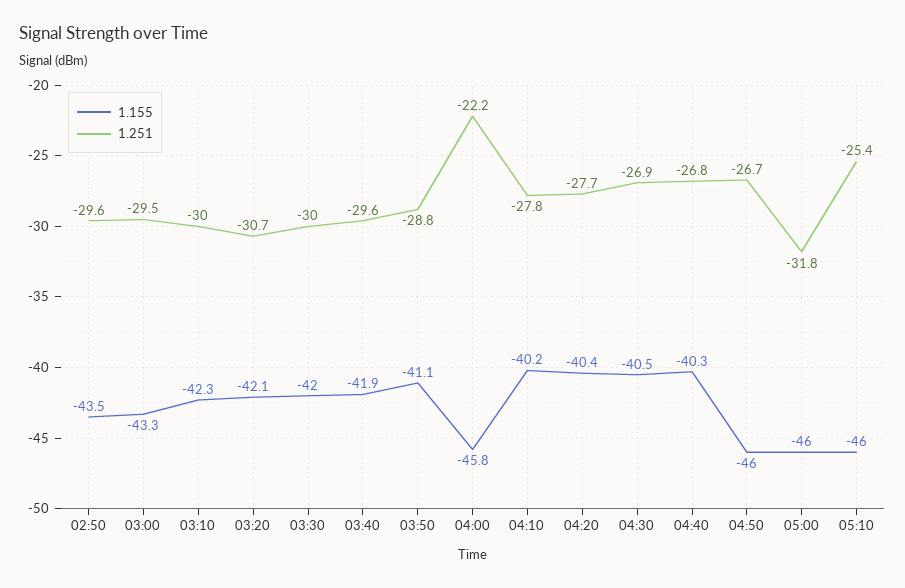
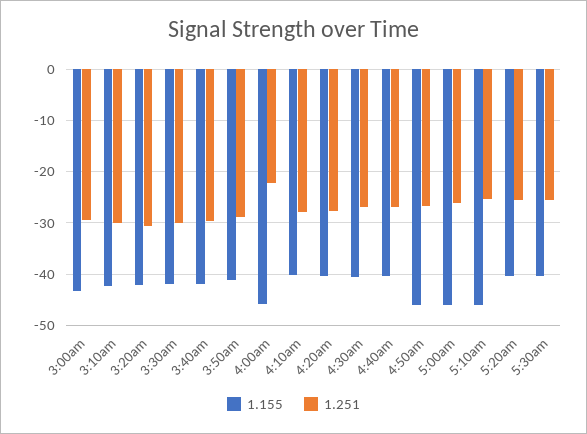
1.155, 02:50: -43.5 -> none
1.251, 02:50: -29.6 -> none
1.251, 05:00: -31.8 -> -26
1.155, 5:20am: none -> -40
1.251, 5:20am: none -> -26
1.155, 5:30am: none -> -40
1.251, 5:30am: none -> -26

